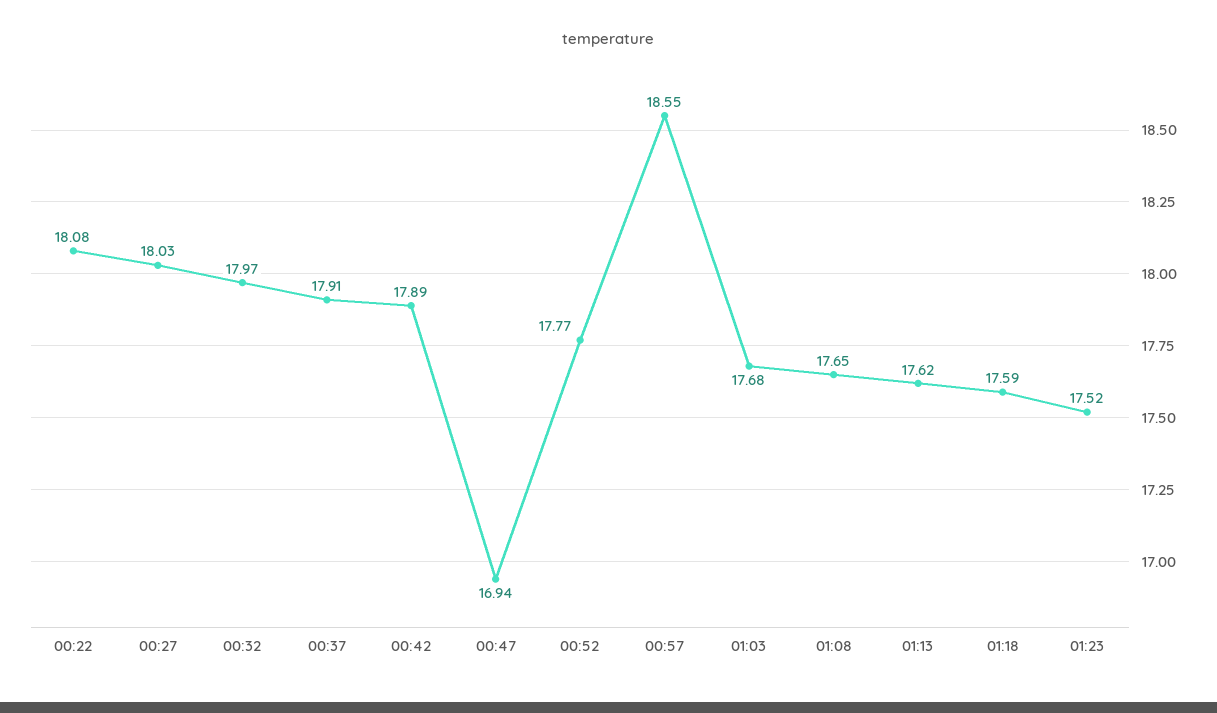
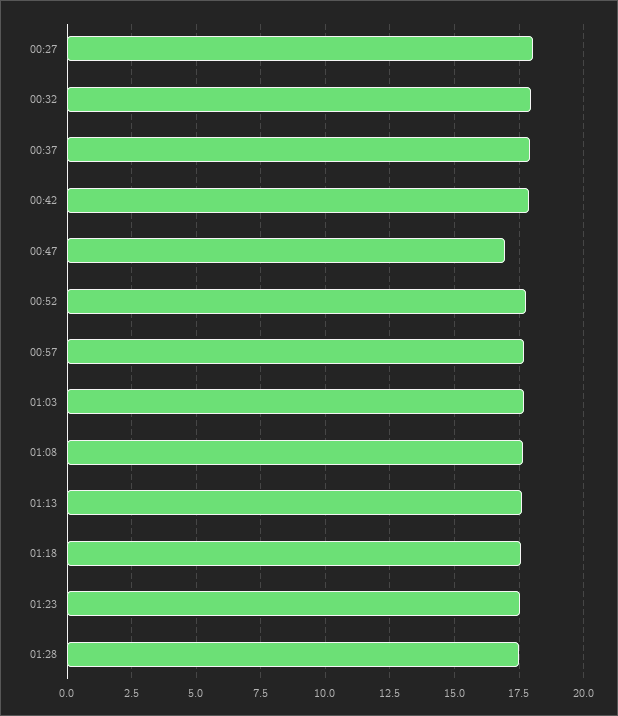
00:22: 18.08 -> none
00:57: 18.55 -> 17.75
01:28: none -> 17.5

